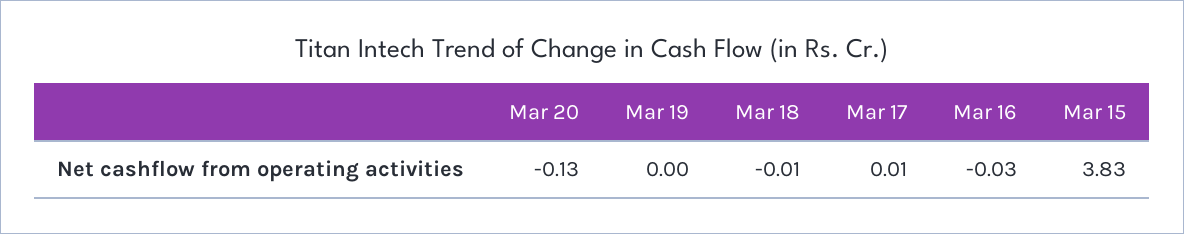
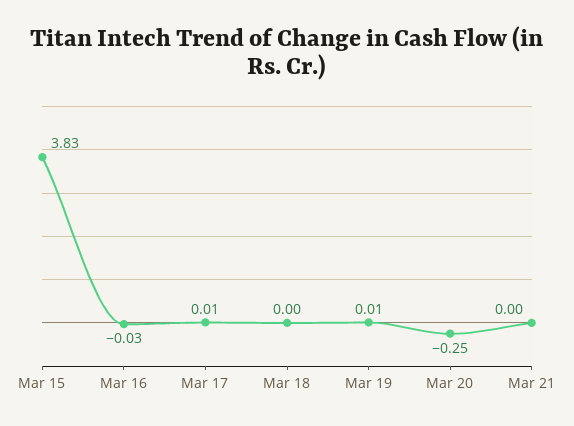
Mar 20: -0.13 -> -0.25
Mar 19: 0 -> 0.01
Mar 18: -0.01 -> 0
Mar 21: none -> 0

